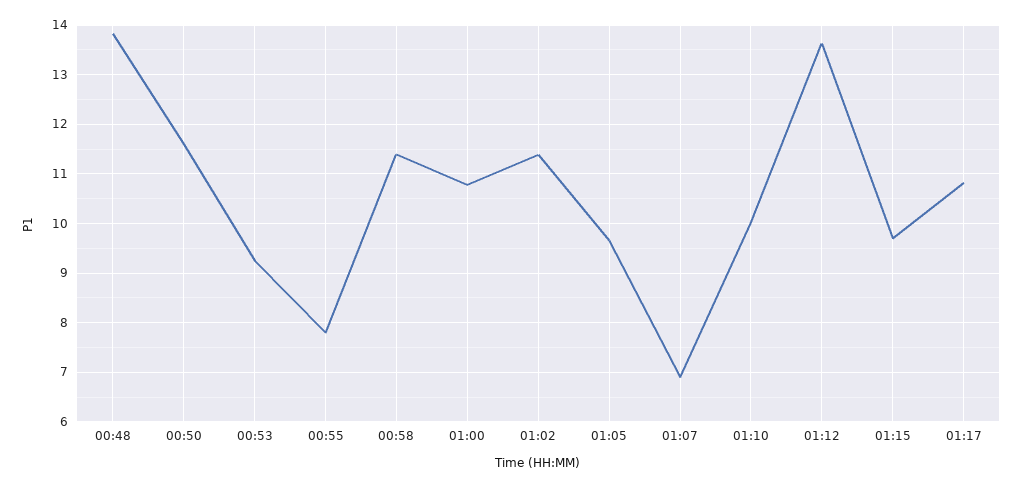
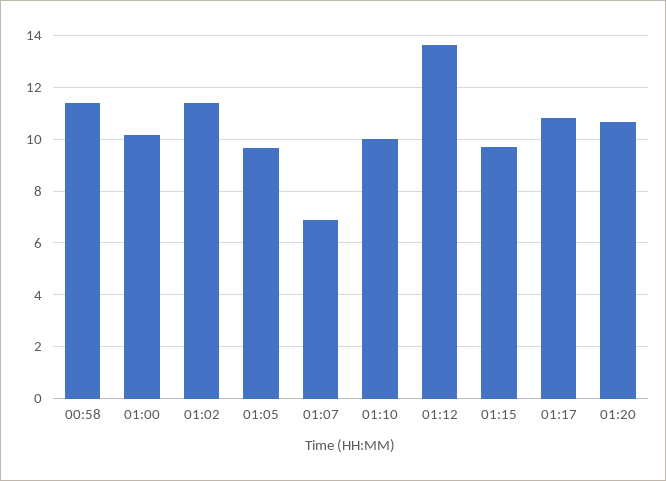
00:48: 13.8 -> none
00:50: 11.6 -> none
00:53: 9.2 -> none
00:55: 7.8 -> none
01:00: 10.8 -> 10.25
01:20: none -> 10.75

